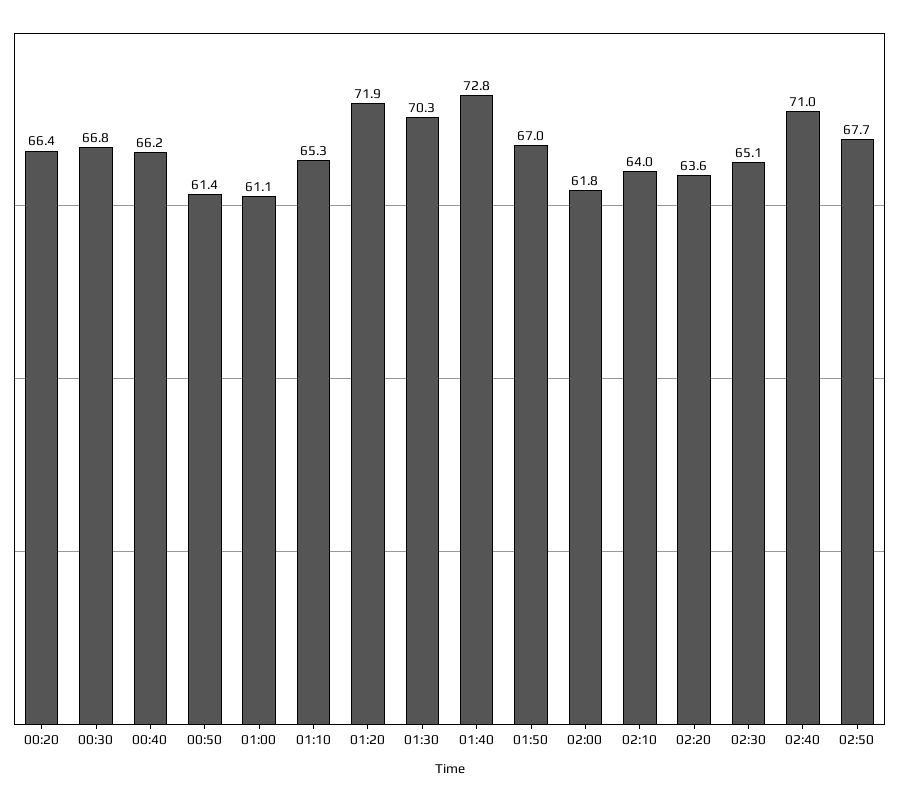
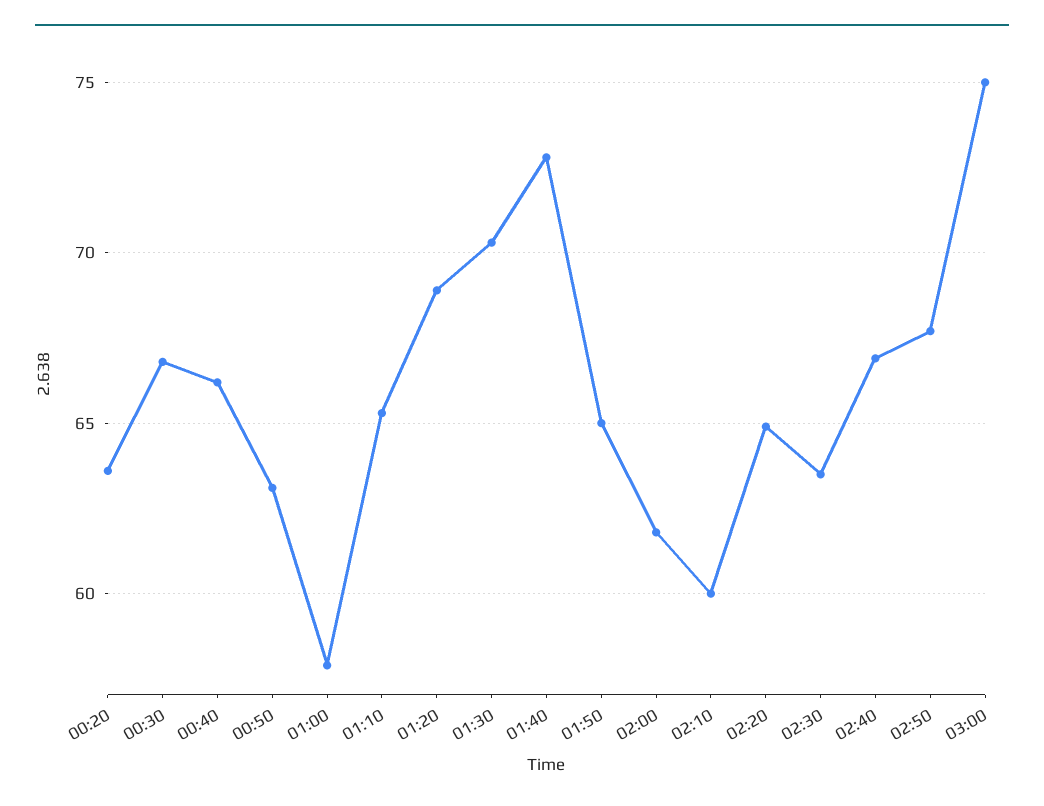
00:20: 66.4 -> 63.5
00:50: 61.4 -> 63
01:00: 61.1 -> 58
01:20: 71.9 -> 69
01:50: 67 -> 65
02:10: 64 -> 60
02:20: 63.6 -> 65
02:30: 65.1 -> 63.5
02:40: 71 -> 67
03:00: none -> 75

